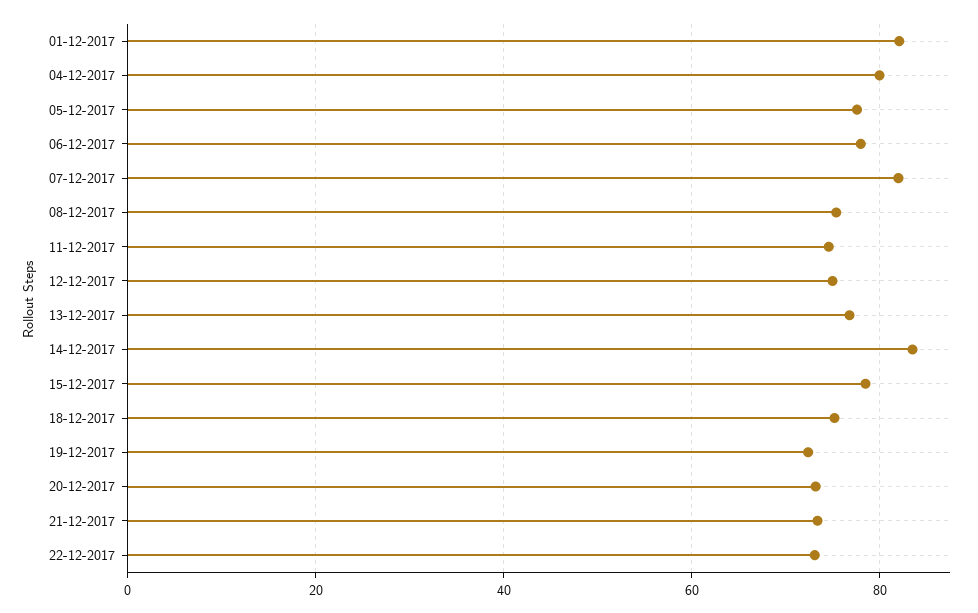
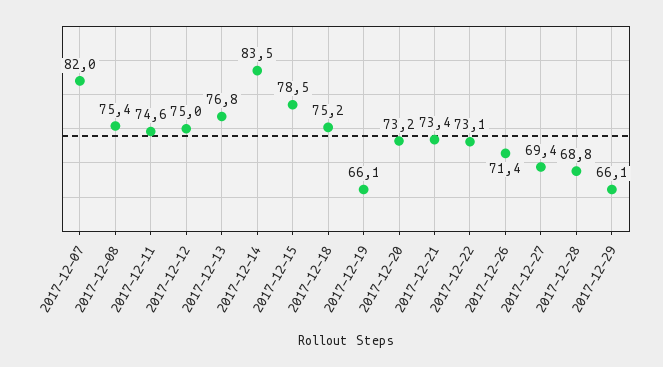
01-12-2017: 82 -> none
04-12-2017: 80 -> none
05-12-2017: 78 -> none
06-12-2017: 78 -> none
19-12-2017: 72 -> 66.1
2017-12-26: none -> 71.4
2017-12-27: none -> 69.4
2017-12-28: none -> 68.8
2017-12-29: none -> 66.1

